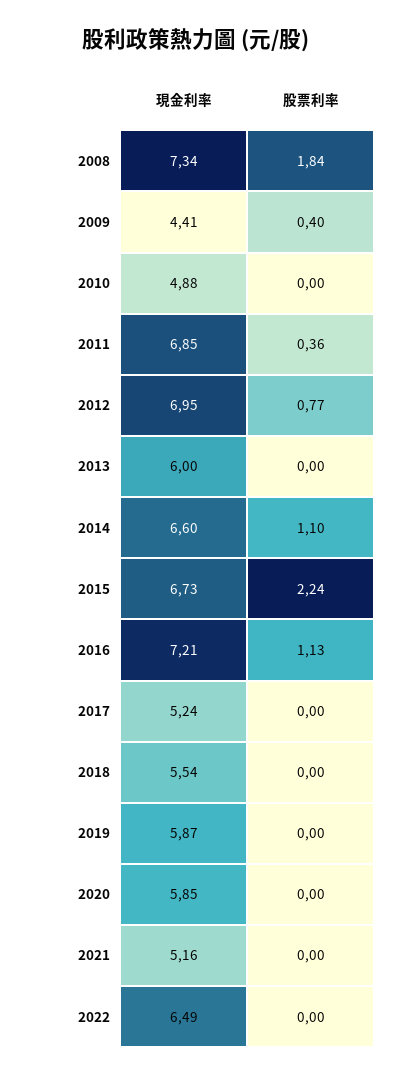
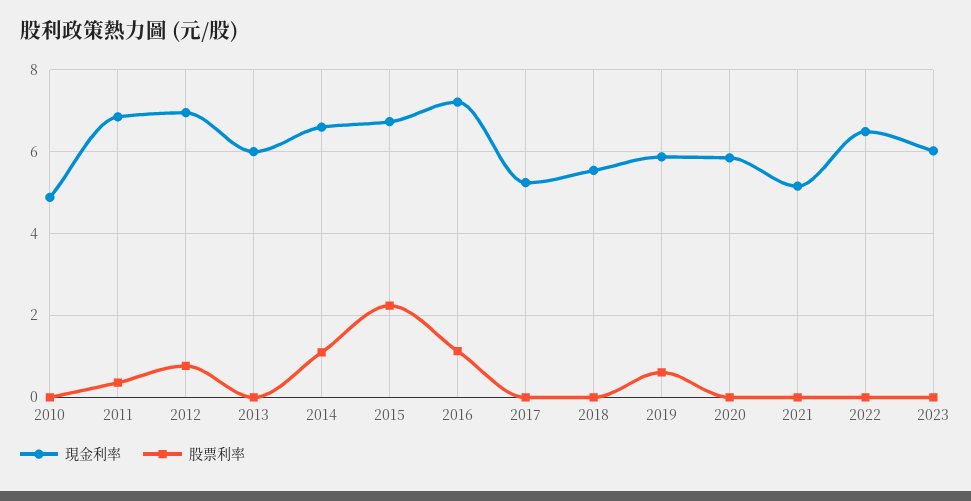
現金利率, 2008: 7.34 -> none
股票利率, 2008: 1.84 -> none
現金利率, 2009: 4.41 -> none
股票利率, 2009: 0.4 -> none
股票利率, 2019: 0 -> 0.6
現金利率, 2023: none -> 6
股票利率, 2023: none -> 0

